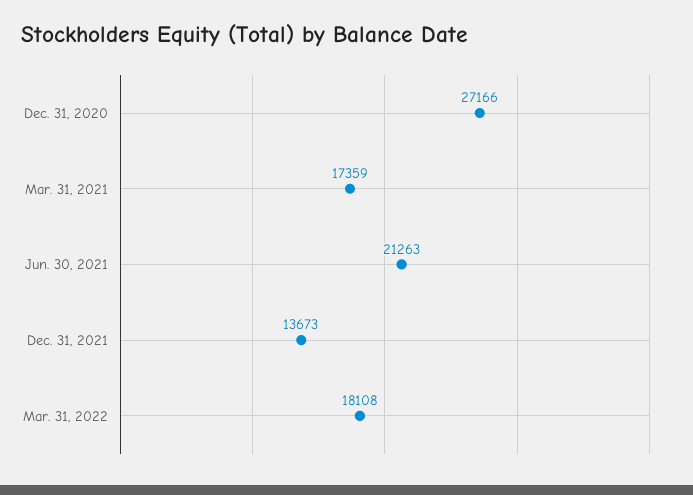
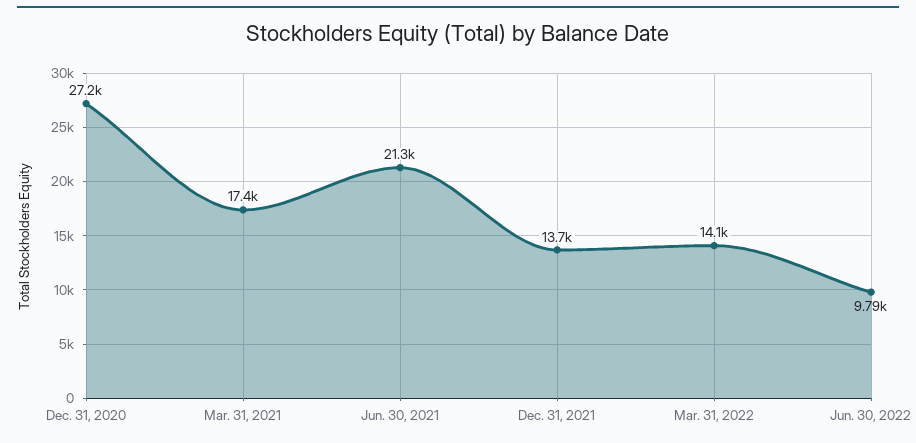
Mar. 31, 2022: 18108 -> 14100
Jun. 30, 2022: none -> 9790

